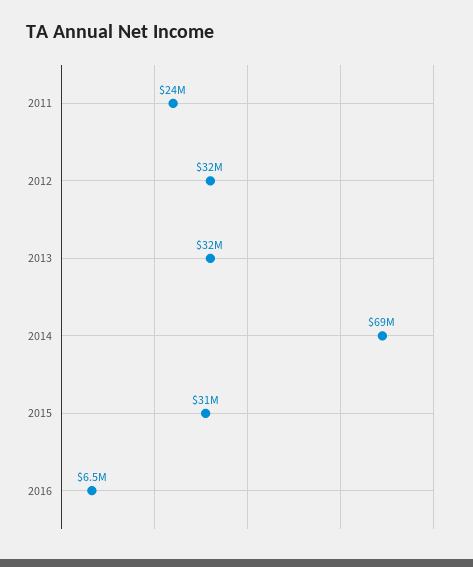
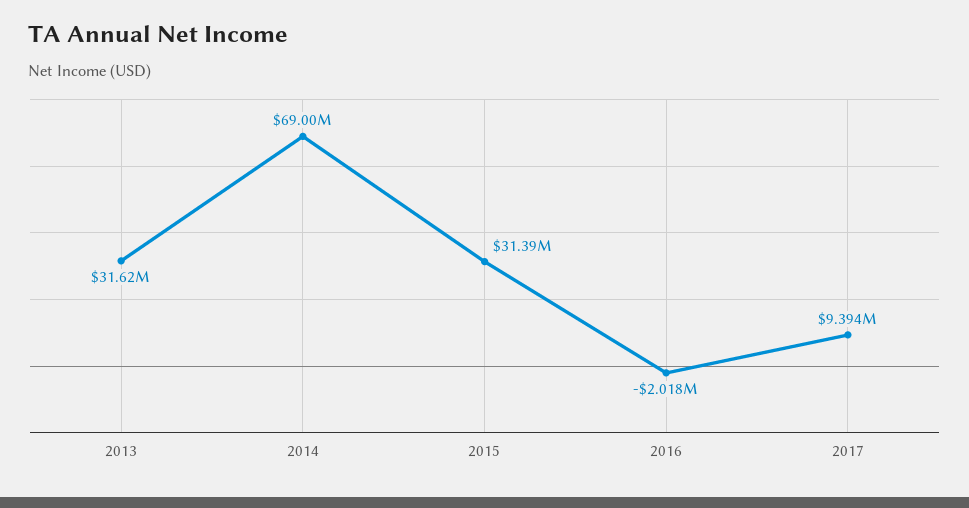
2011: 24000000 -> none
2012: 32000000 -> none
2016: 6500000 -> -2018000
2017: none -> 9394000

